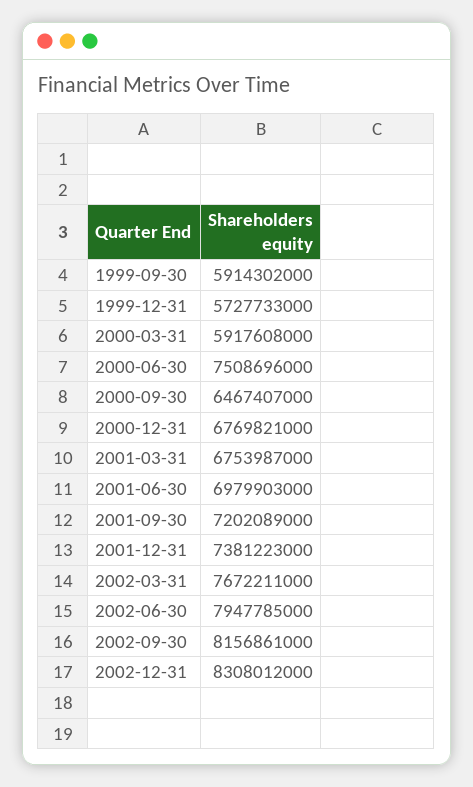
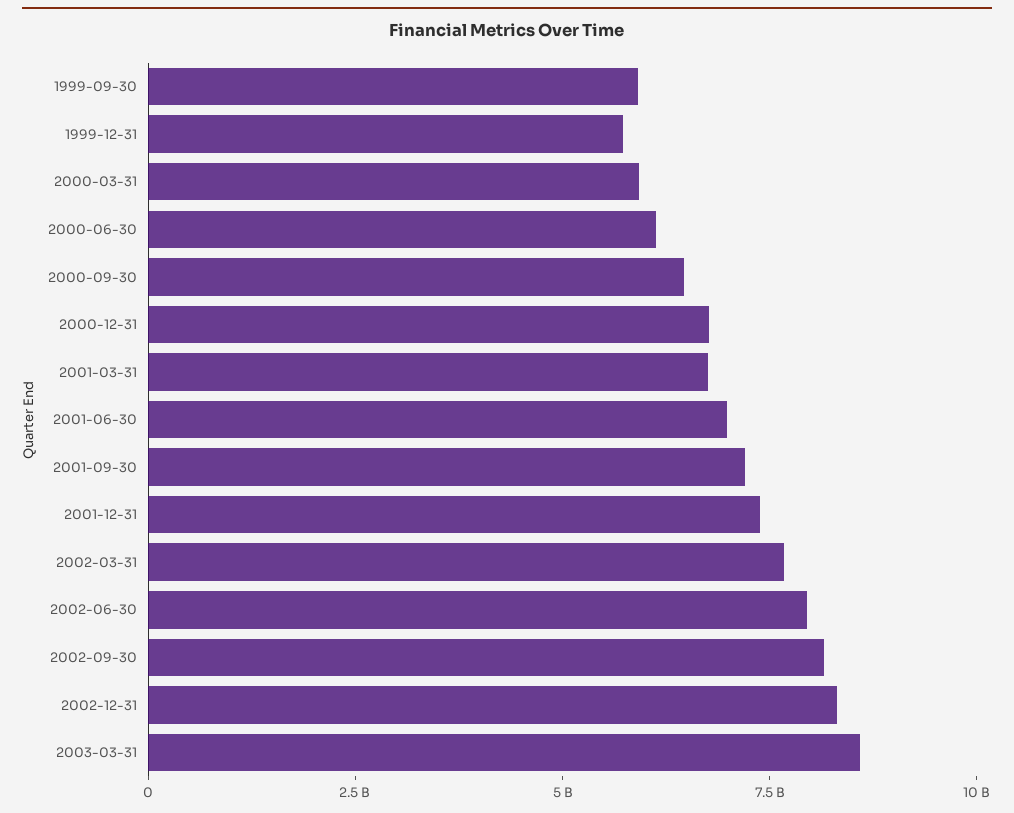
2000-06-30: 7508696000 -> 6000000000
2003-03-31: none -> 8500000000

